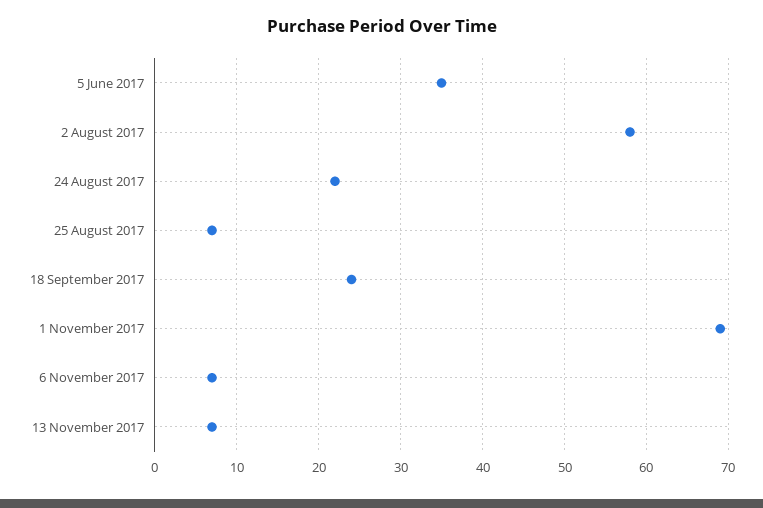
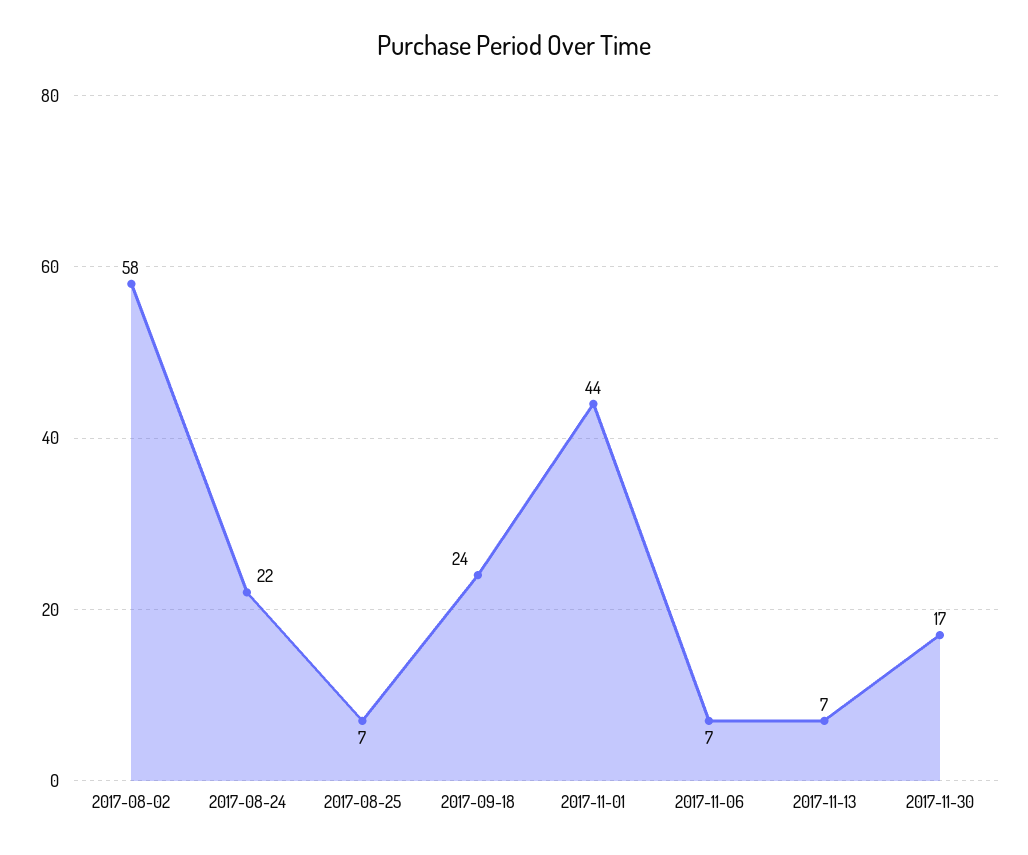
5 June 2017: 35 -> none
1 November 2017: 69 -> 44
2017-11-30: none -> 17

